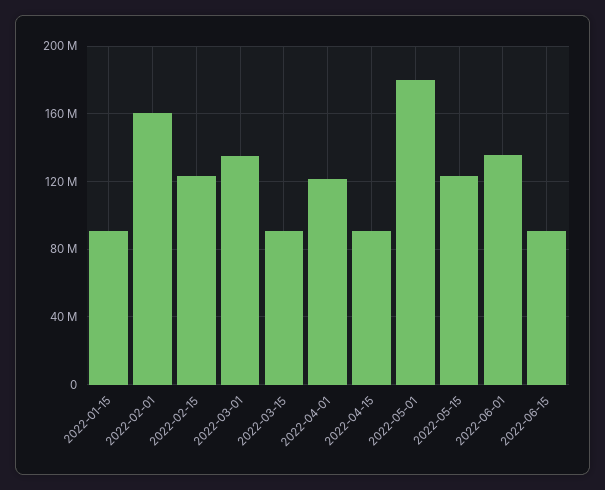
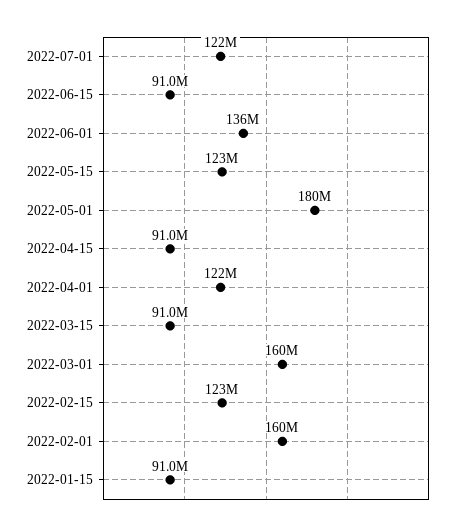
2022-03-01: 135000000 -> 160000000
2022-07-01: none -> 122000000

